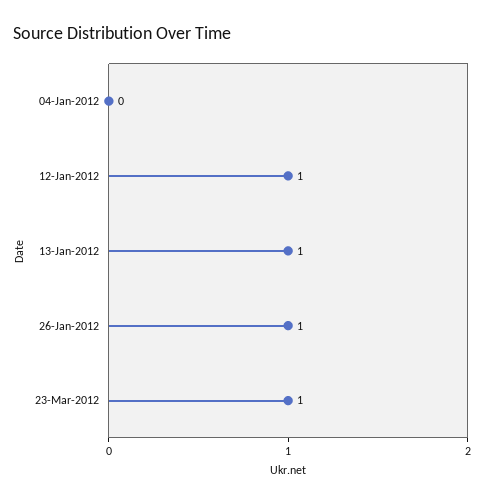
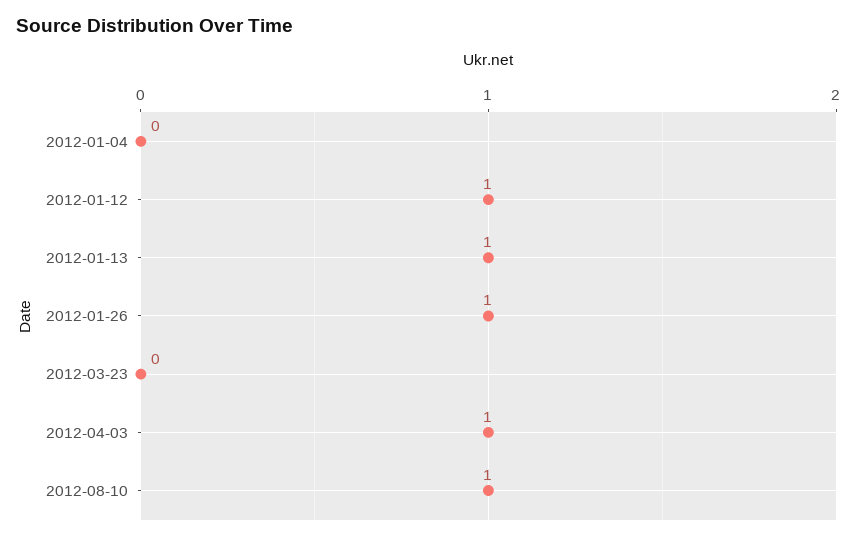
23-Mar-2012: 1 -> 0
2012-04-03: none -> 1
2012-08-10: none -> 1

